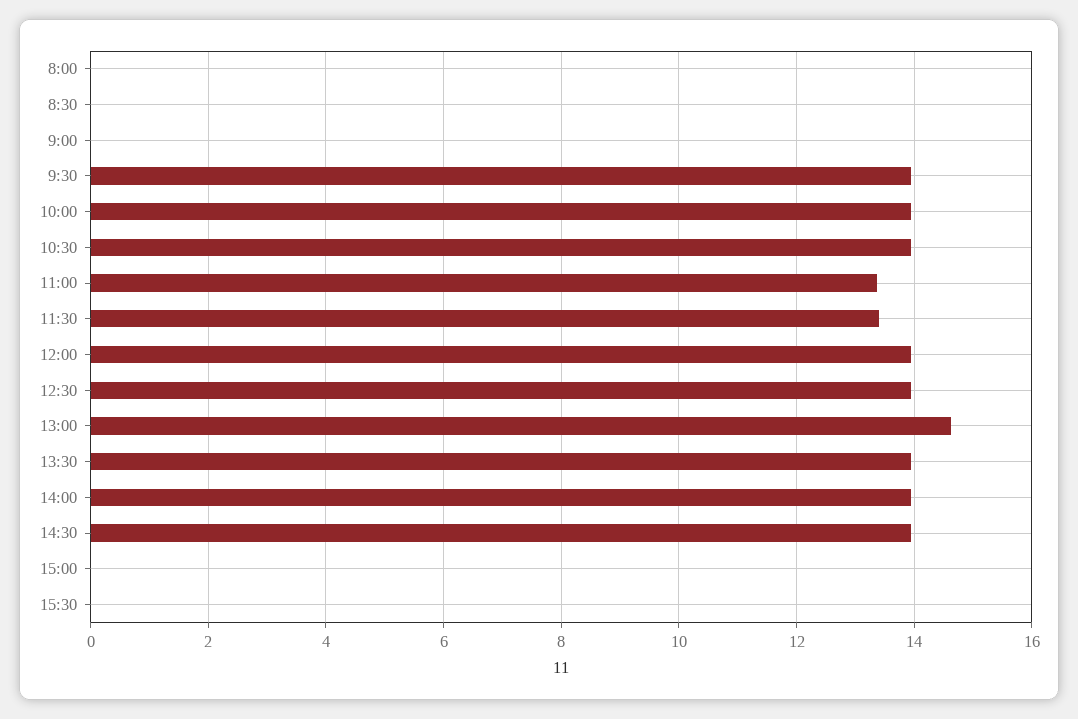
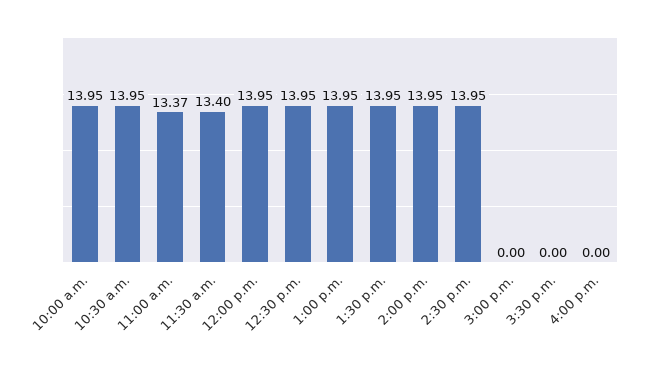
8:00: 0 -> none
8:30: 0 -> none
9:00: 0 -> none
9:30: 14 -> none
13:00: 14.6 -> 13.95
4:00 p.m.: none -> 0

